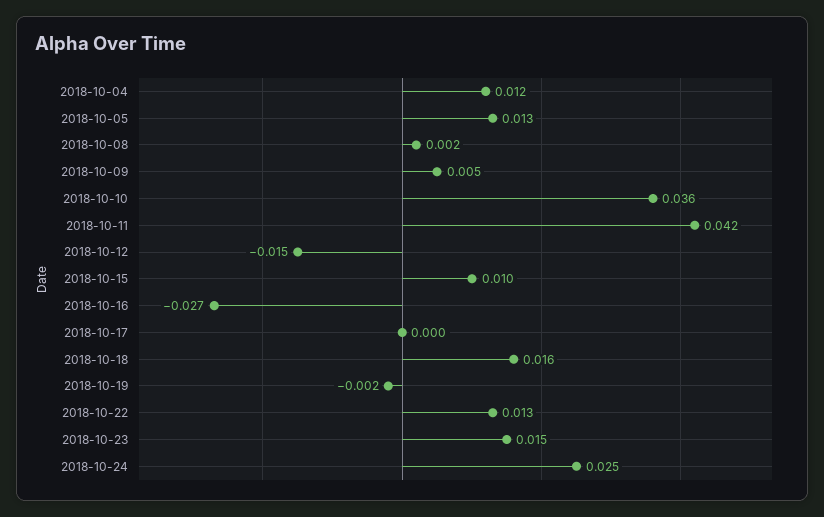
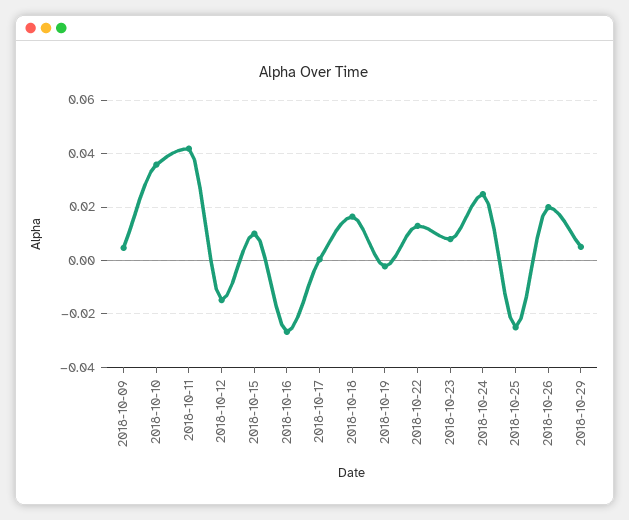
2018-10-04: 0.012 -> none
2018-10-05: 0.013 -> none
2018-10-08: 0.002 -> none
2018-10-23: 0.015 -> 0.0075
2018-10-25: none -> -0.025
2018-10-26: none -> 0.02
2018-10-29: none -> 0.005

